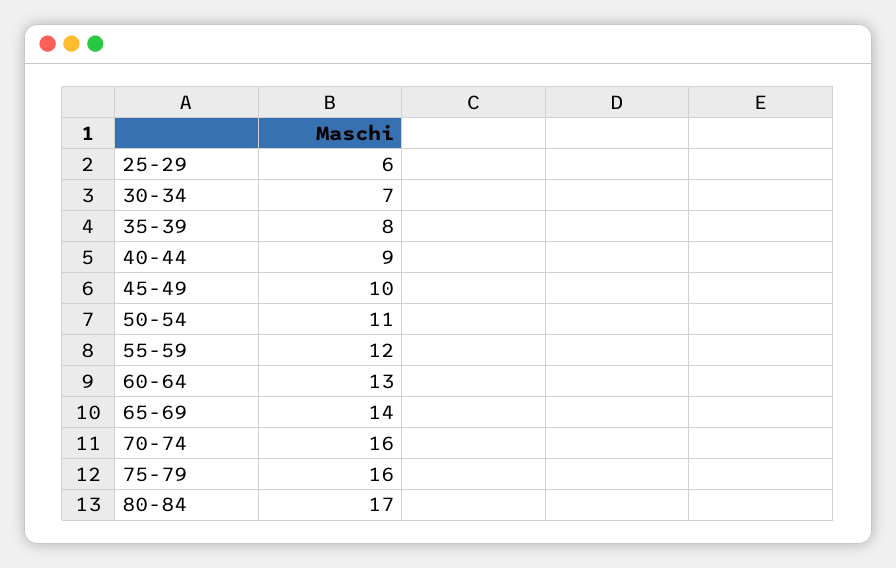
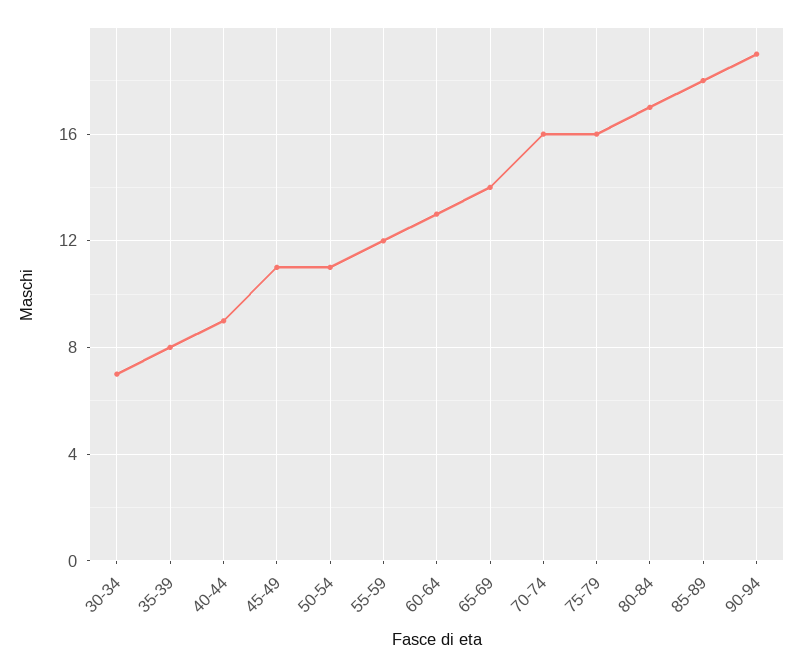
25-29: 6 -> none
45-49: 10 -> 11
85-89: none -> 18
90-94: none -> 19

